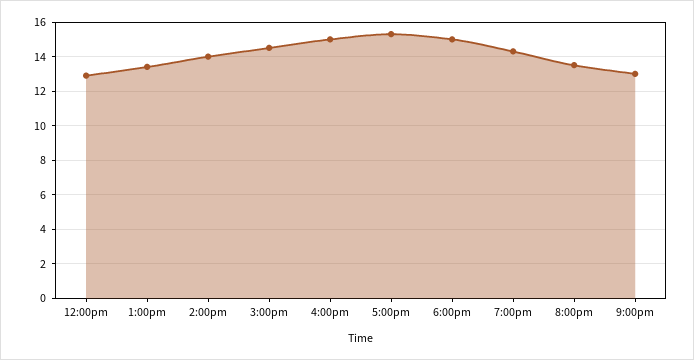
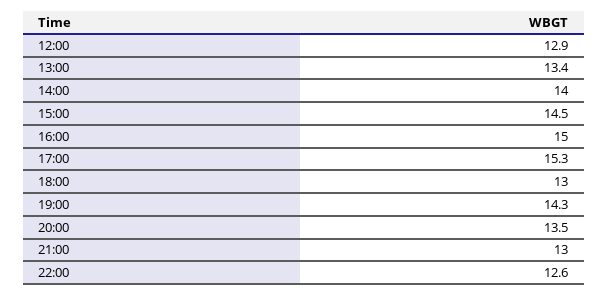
6:00pm: 15 -> 13
22:00: none -> 12.6

